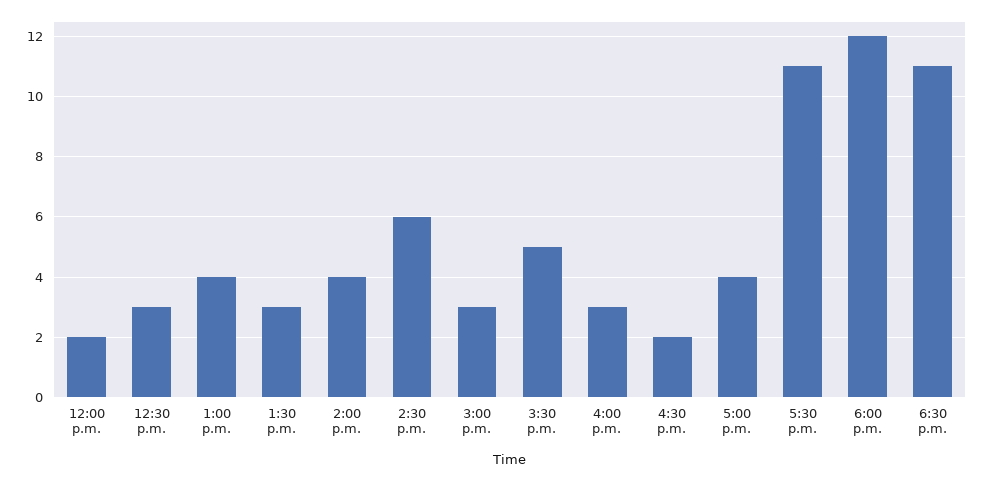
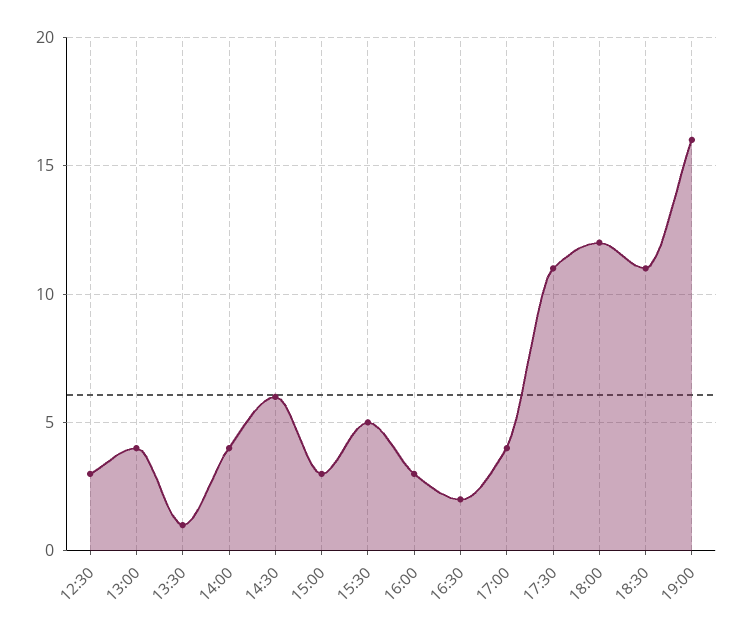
12:00 p.m.: 2 -> none
1:30 p.m.: 3 -> 1
19:00: none -> 16

